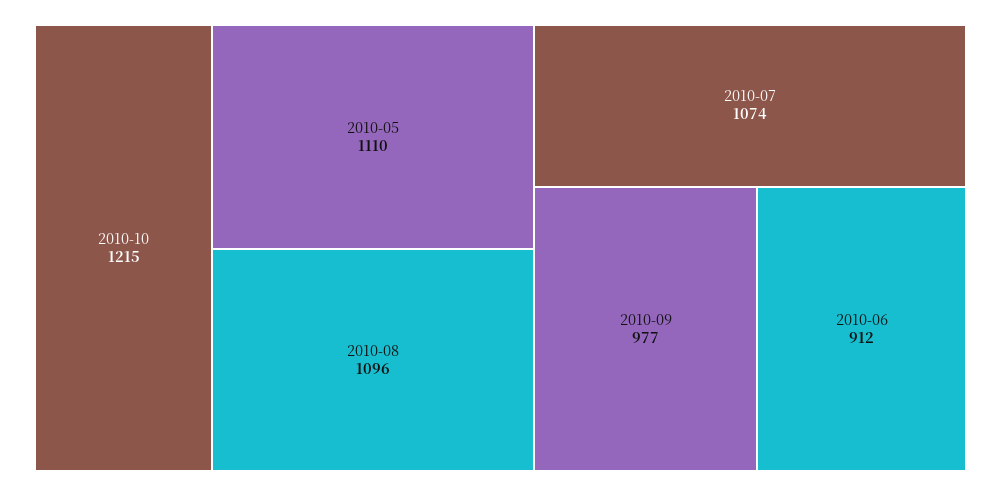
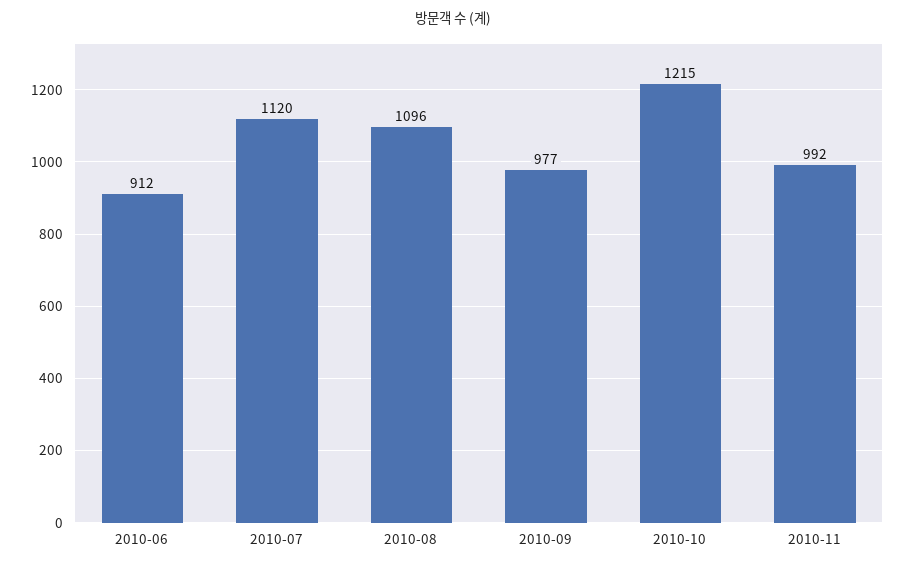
2010-05: 1110 -> none
2010-07: 1074 -> 1120
2010-11: none -> 992

